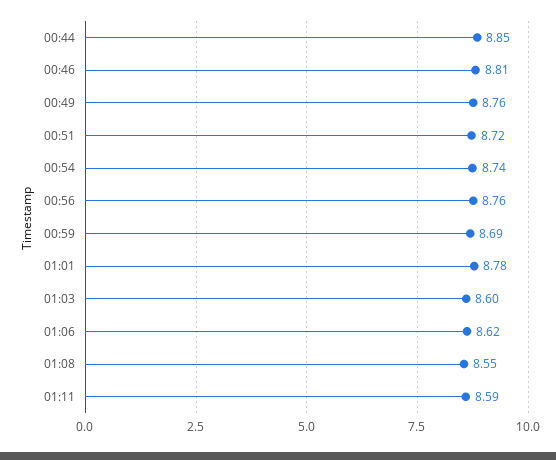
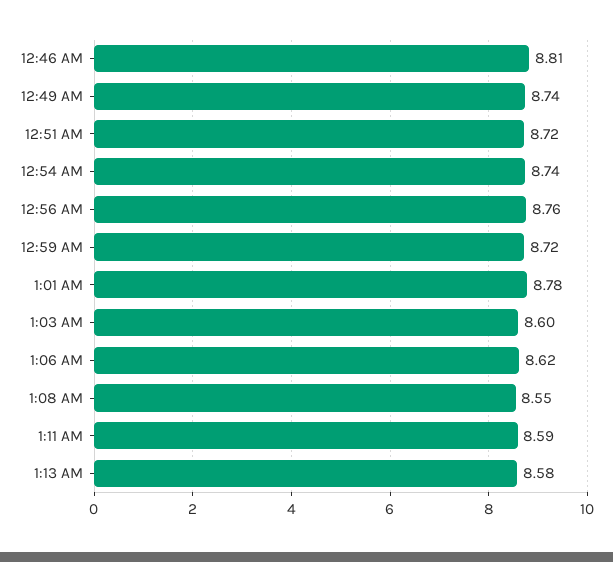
00:44: 8.85 -> none
00:49: 8.76 -> 8.74
00:59: 8.69 -> 8.72
1:13 AM: none -> 8.58

